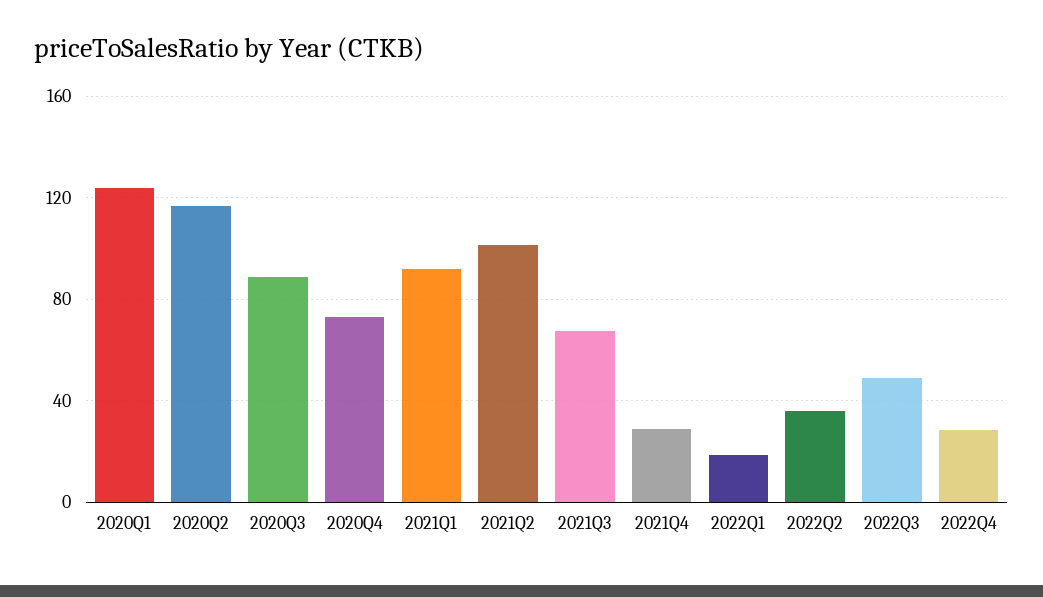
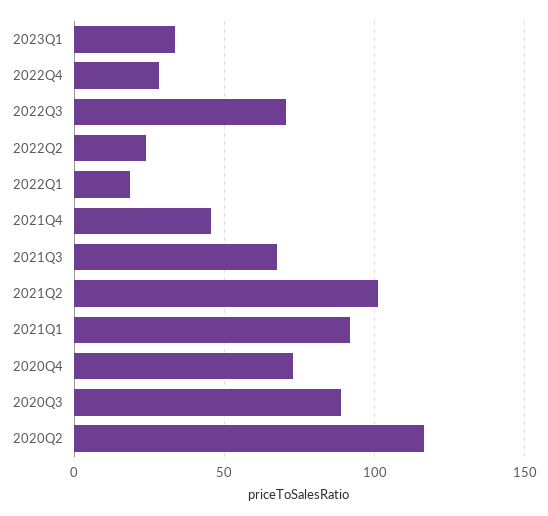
2020Q1: 125 -> none
2021Q4: 30 -> 45
2022Q2: 35 -> 25
2022Q3: 50 -> 70
2023Q1: none -> 35

